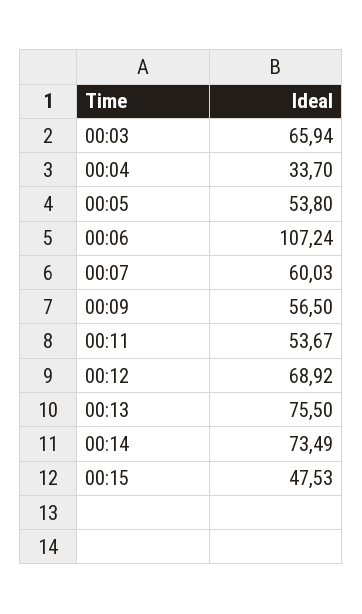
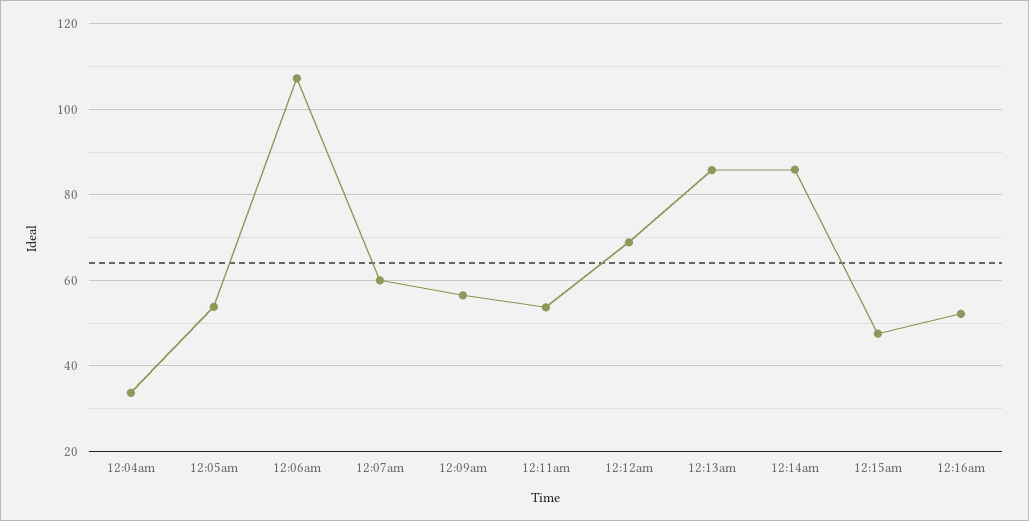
00:03: 65.94 -> none
00:13: 75.5 -> 86
00:14: 73.49 -> 86
12:16am: none -> 52

